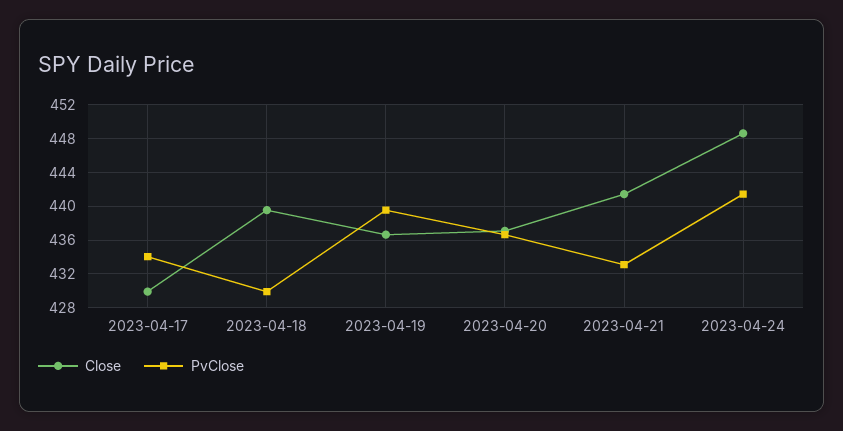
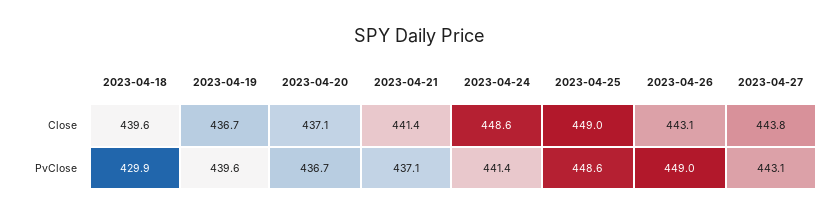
Close, 2023-04-17: 430 -> none
PvClose, 2023-04-17: 434 -> none
PvClose, 2023-04-21: 433 -> 437.1
Close, 2023-04-25: none -> 449
Close, 2023-04-26: none -> 443.1
Close, 2023-04-27: none -> 443.8
PvClose, 2023-04-25: none -> 448.6
PvClose, 2023-04-26: none -> 449
PvClose, 2023-04-27: none -> 443.1

